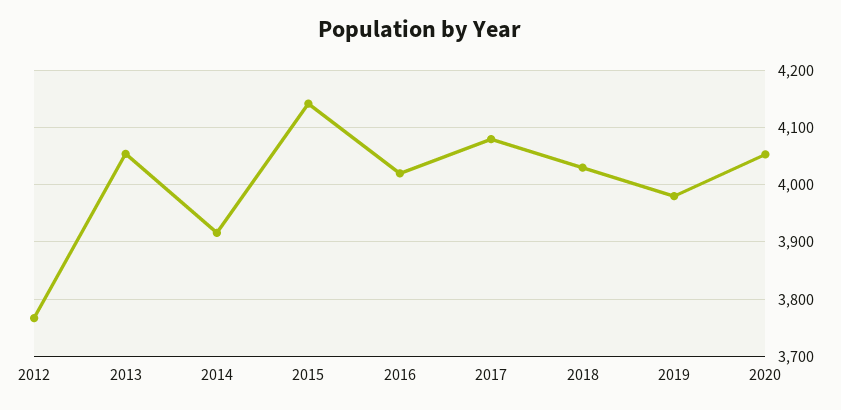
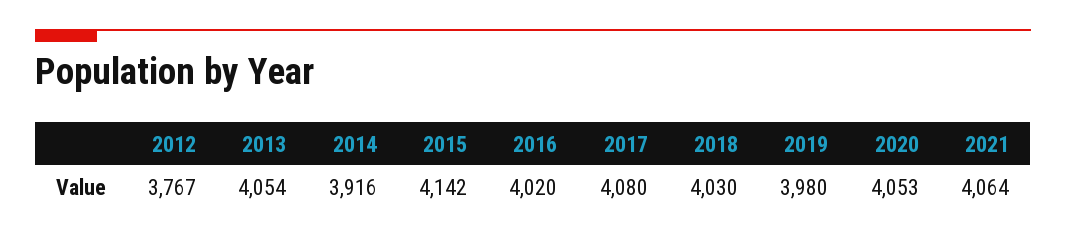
2021: none -> 4064

